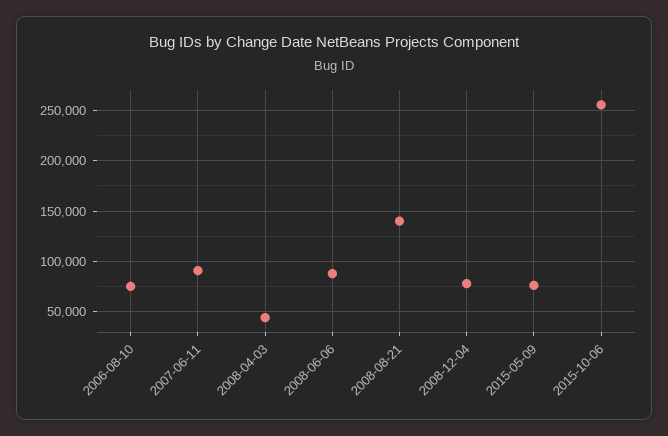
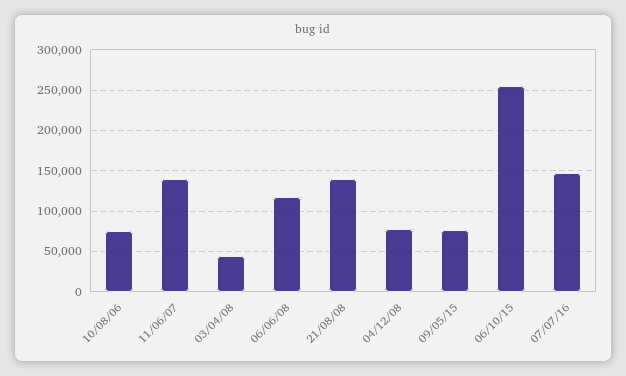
2007-06-11: 90000 -> 140000
2008-06-06: 90000 -> 120000
07/07/16: none -> 150000

